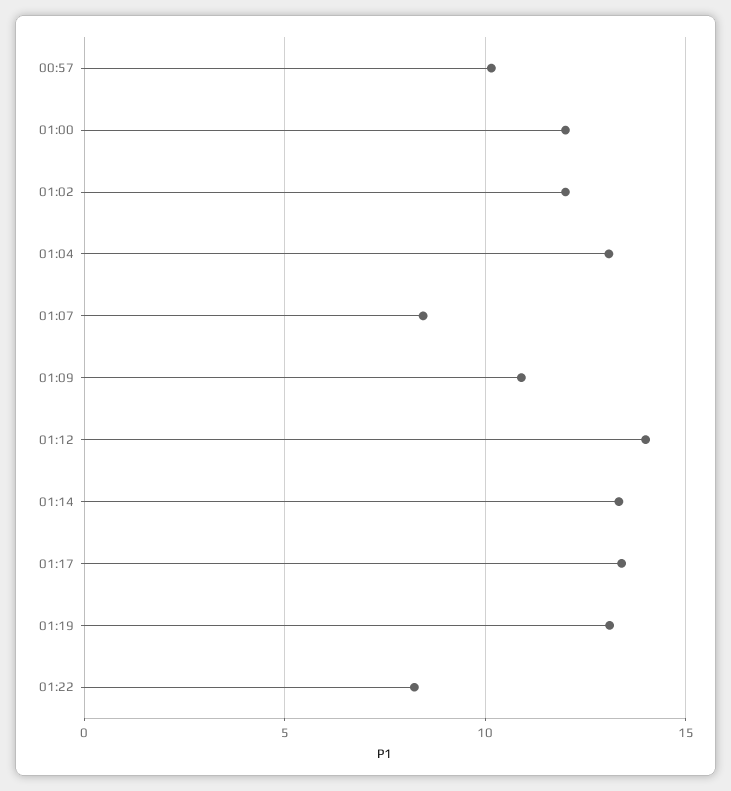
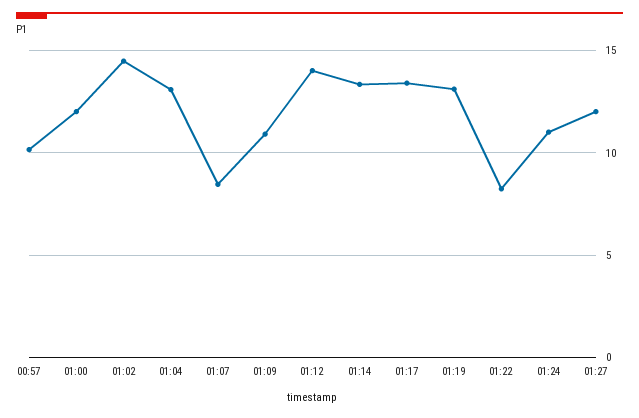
01:02: 12 -> 14.5
01:24: none -> 11
01:27: none -> 12

